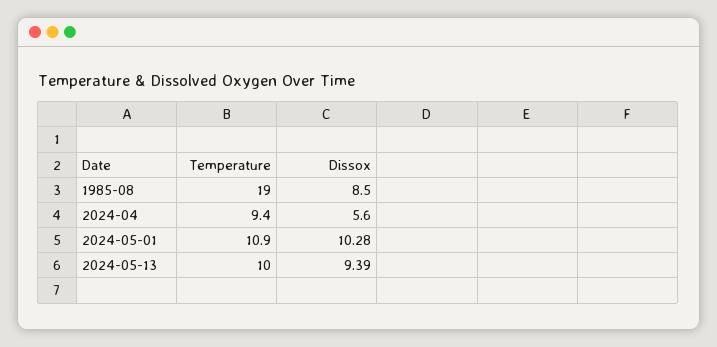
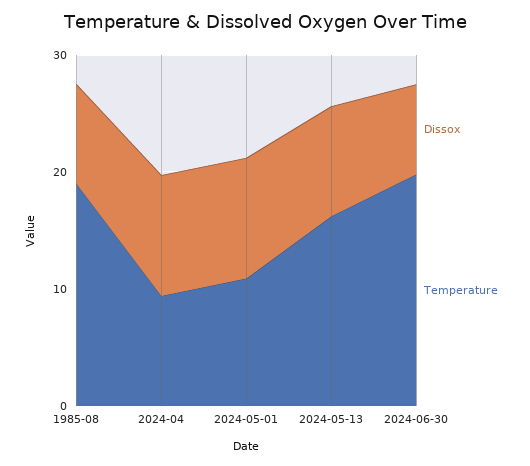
Dissox, 2024-04: 5.6 -> 10
Temperature, 2024-05-13: 10 -> 16
Dissox, 2024-06-30: none -> 8
Temperature, 2024-06-30: none -> 20

